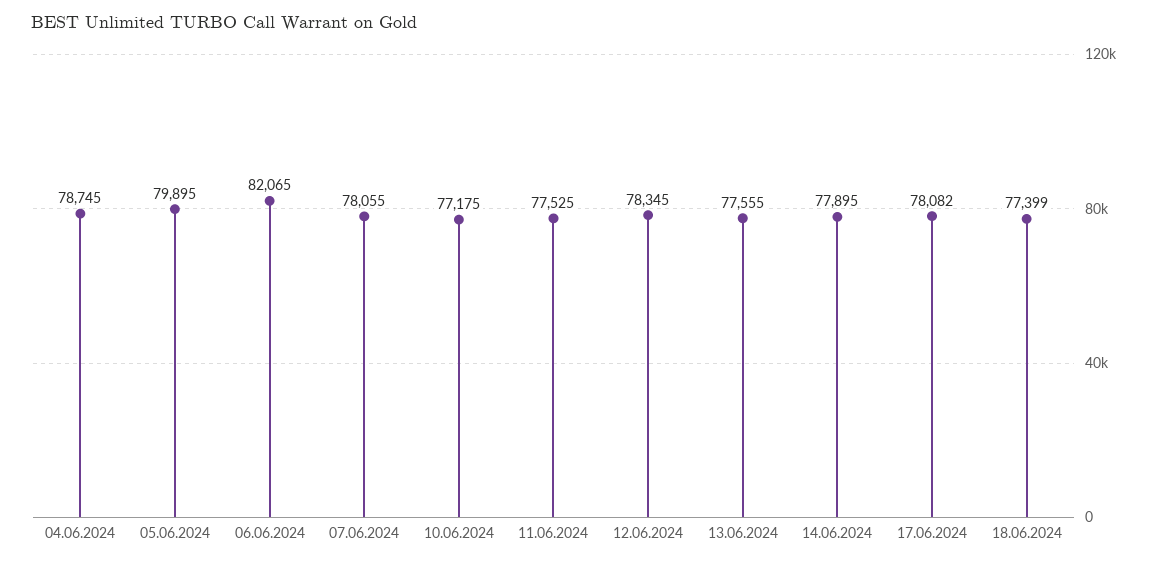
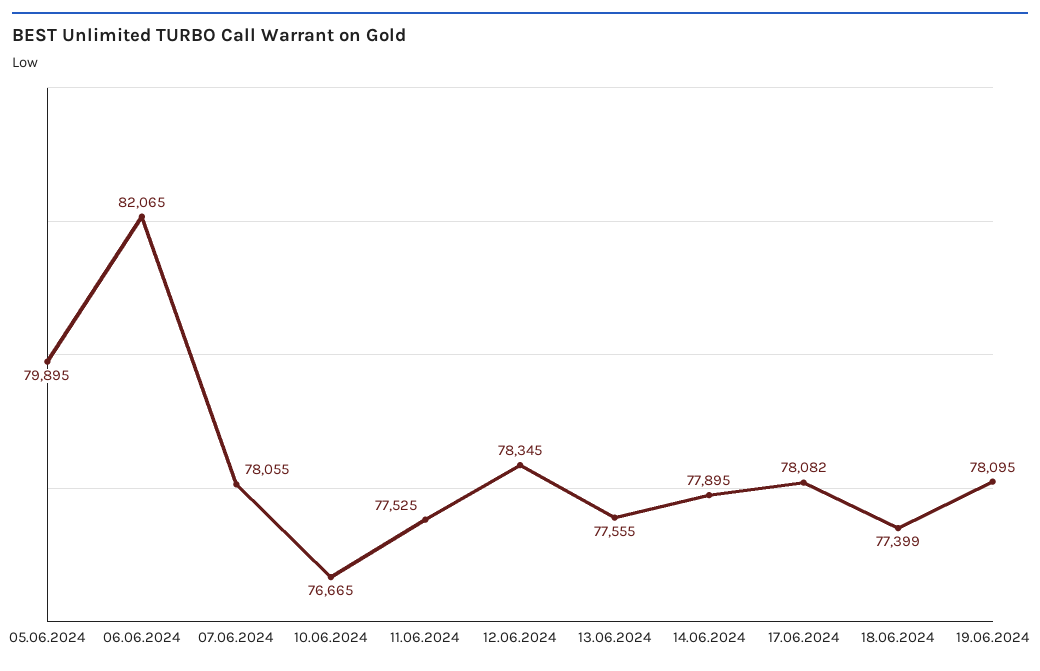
04.06.2024: 78745 -> none
10.06.2024: 77175 -> 76665
19.06.2024: none -> 78095

